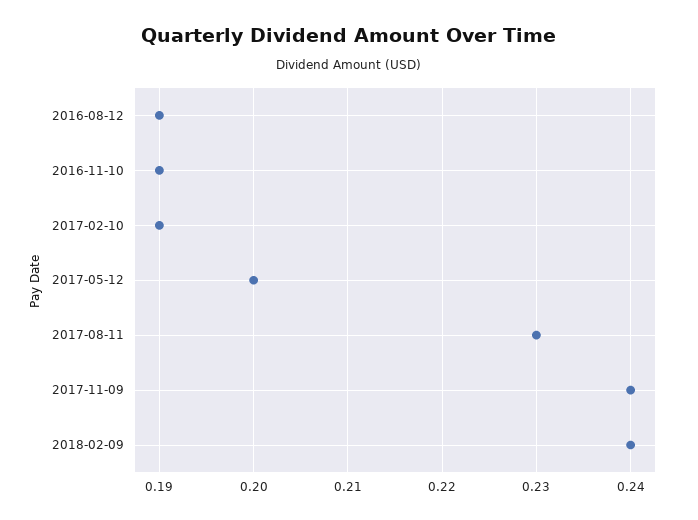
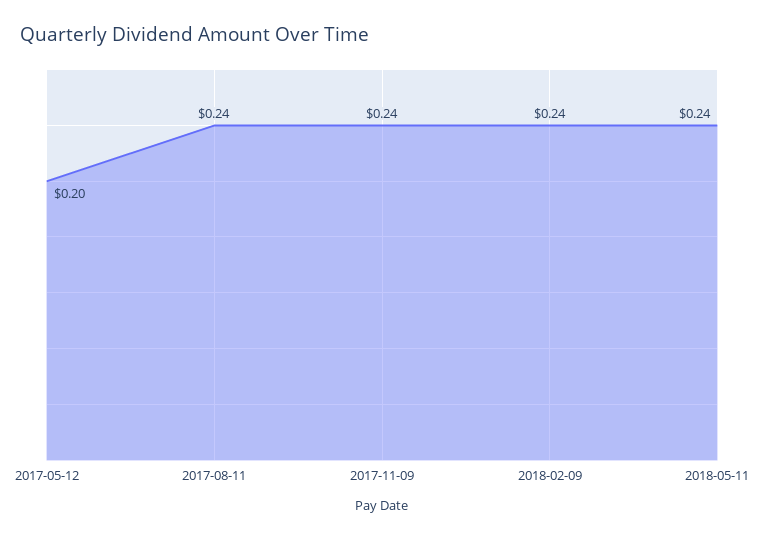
2016-08-12: 0.19 -> none
2016-11-10: 0.19 -> none
2017-02-10: 0.19 -> none
2017-08-11: 0.23 -> 0.24
2018-05-11: none -> 0.24

